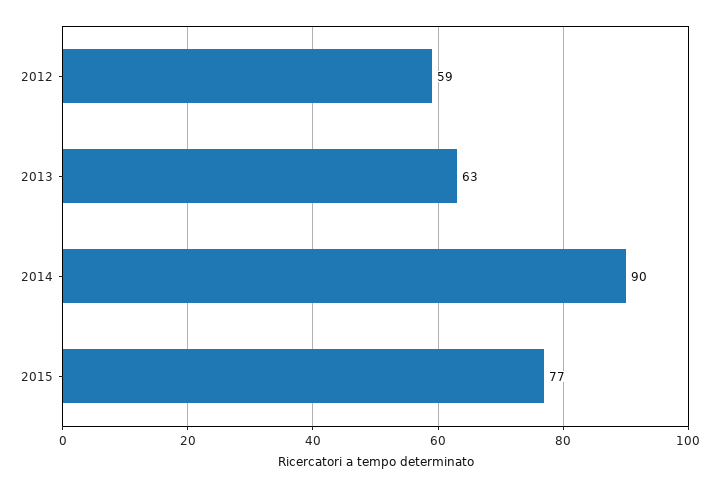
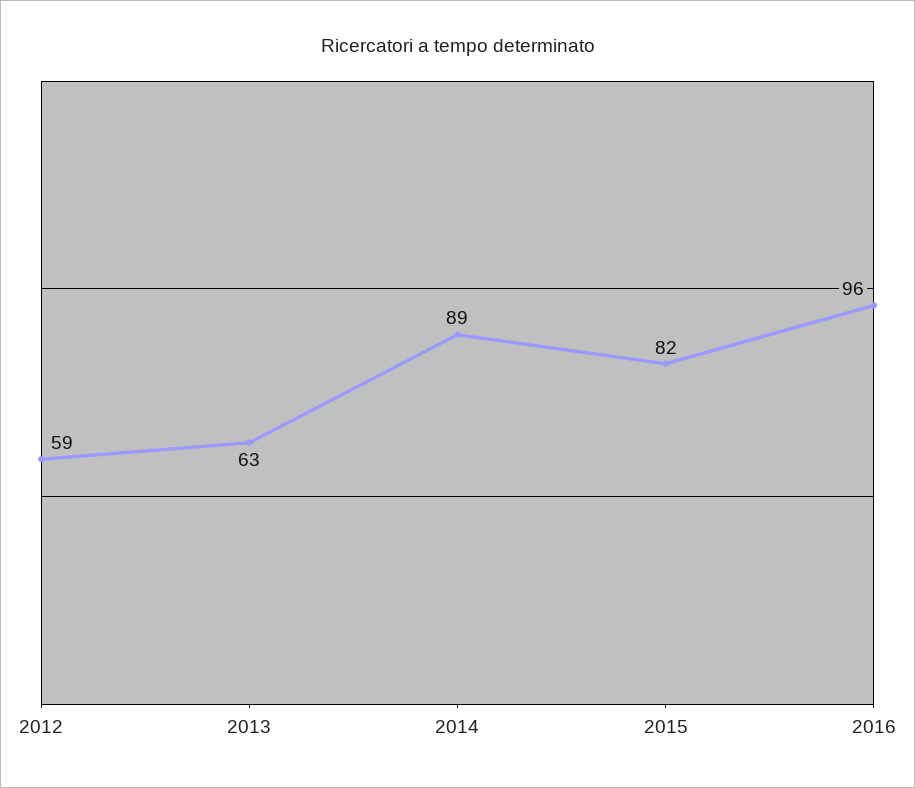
2014: 90 -> 89
2015: 77 -> 82
2016: none -> 96

